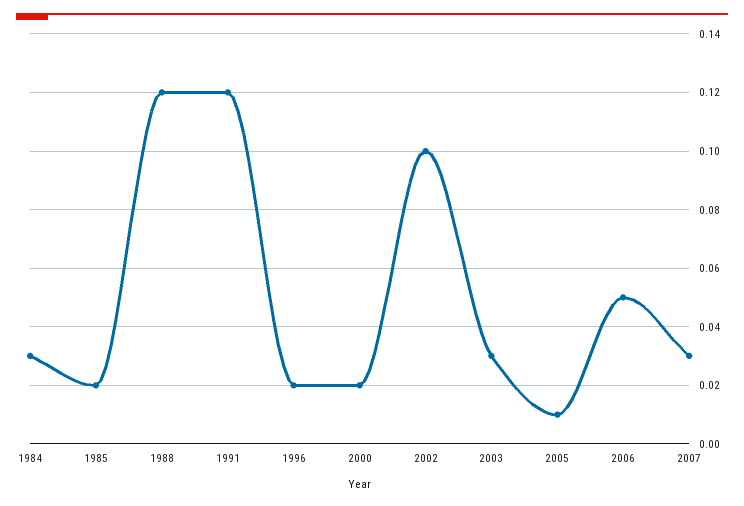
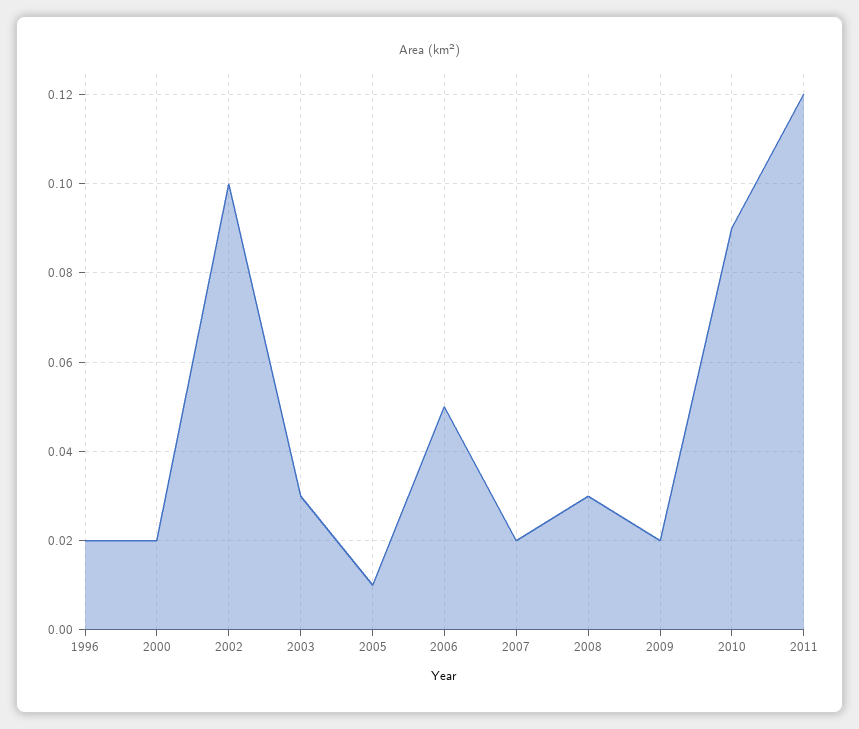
1984: 0.03 -> none
1985: 0.02 -> none
1988: 0.12 -> none
1991: 0.12 -> none
2007: 0.03 -> 0.02
2008: none -> 0.03
2009: none -> 0.02
2010: none -> 0.09
2011: none -> 0.12

